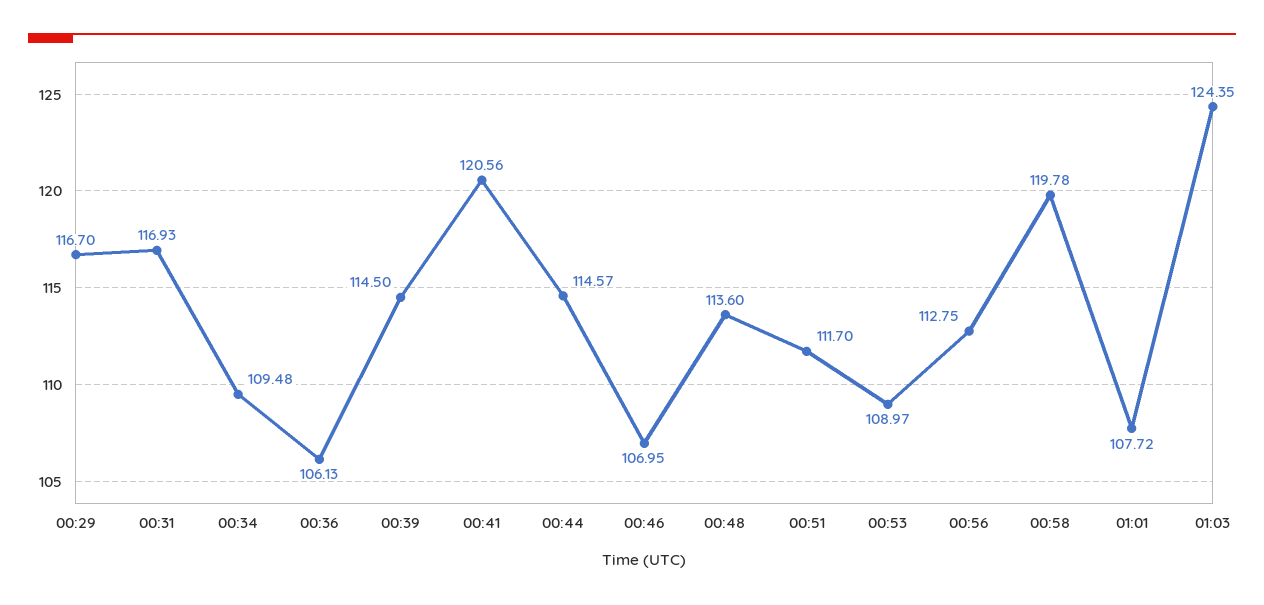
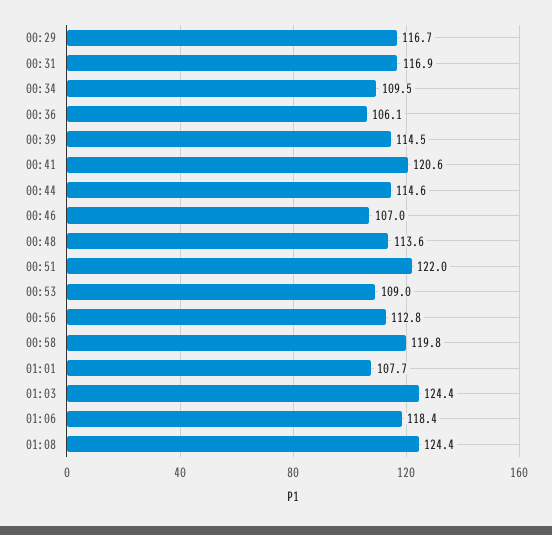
00:51: 111.7 -> 122
01:06: none -> 118.4
01:08: none -> 124.4

